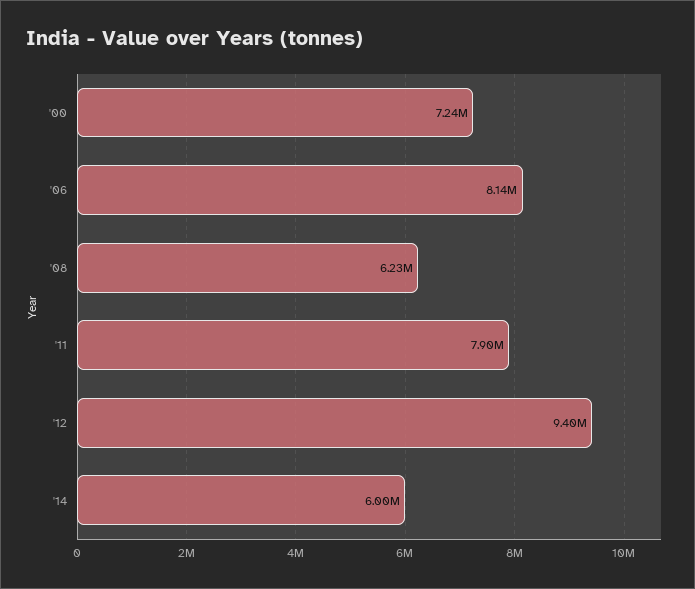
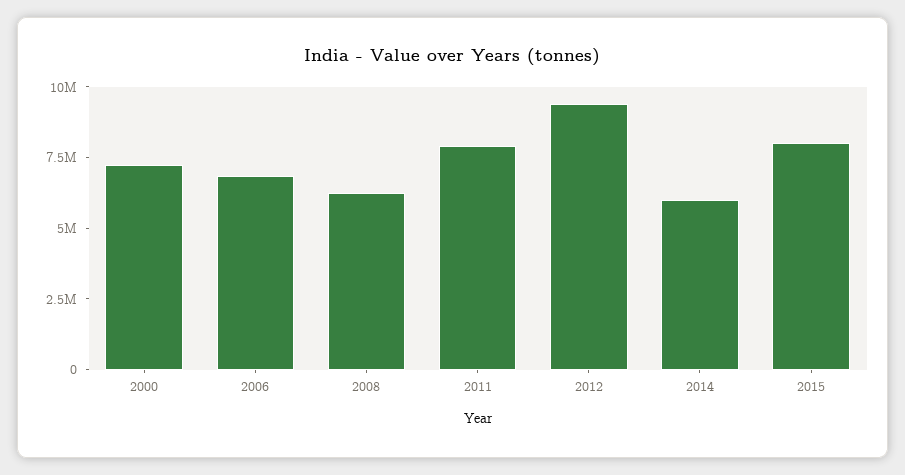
'06: 8140000 -> 7000000
2015: none -> 8000000

